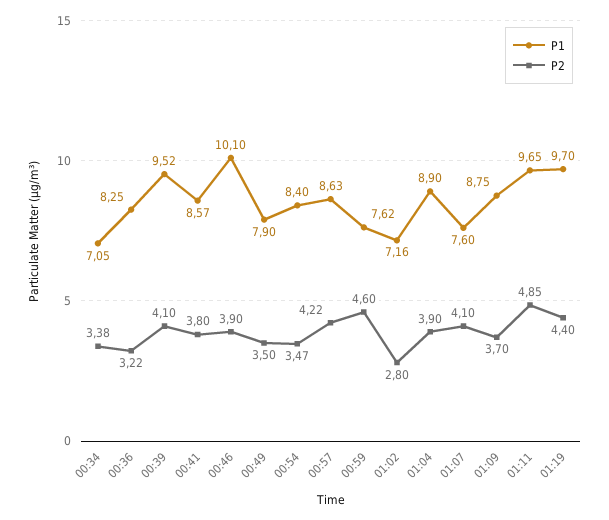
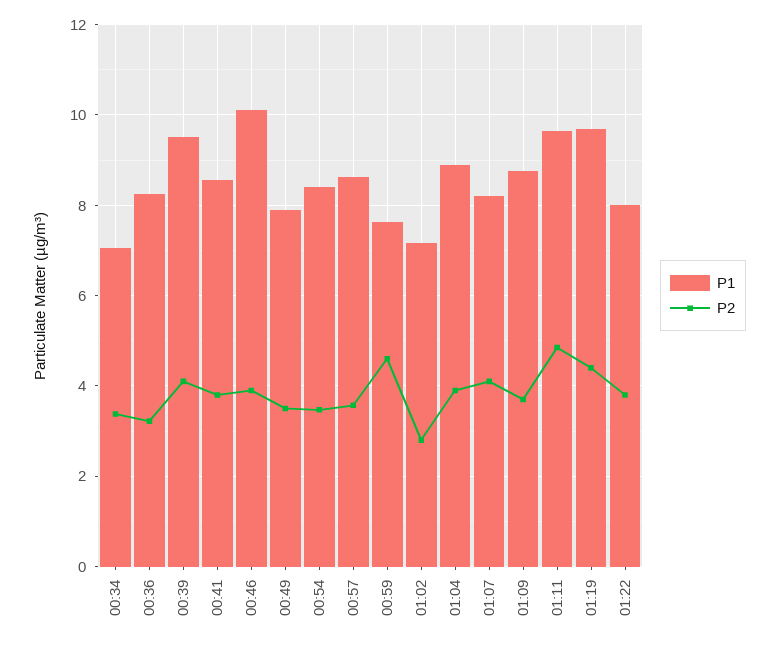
P2, 00:57: 4.22 -> 3.6
P1, 01:07: 7.6 -> 8.2
P1, 01:22: none -> 8
P2, 01:22: none -> 3.8

